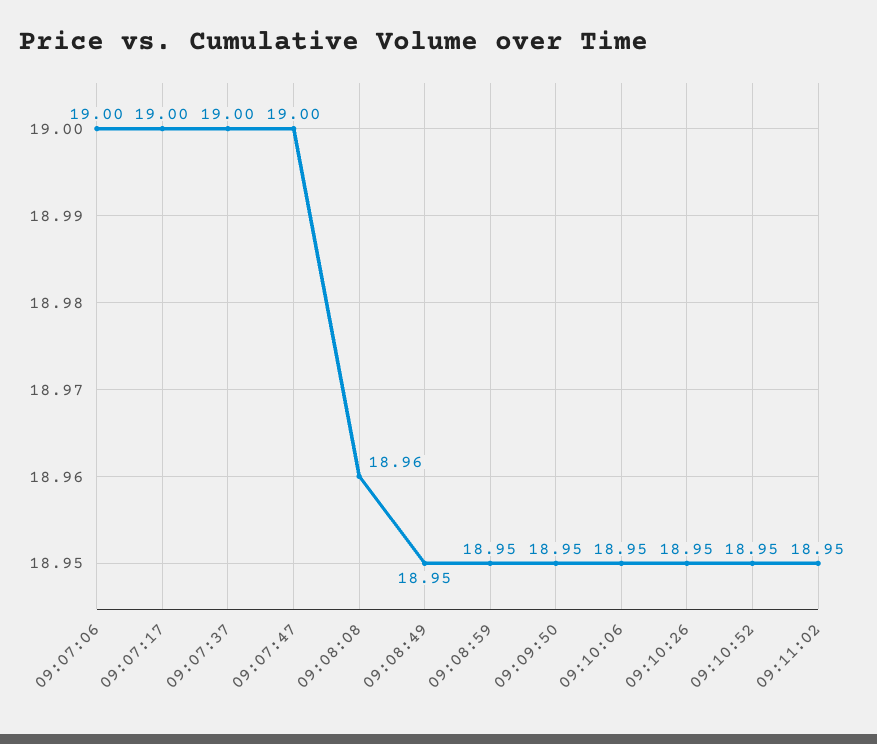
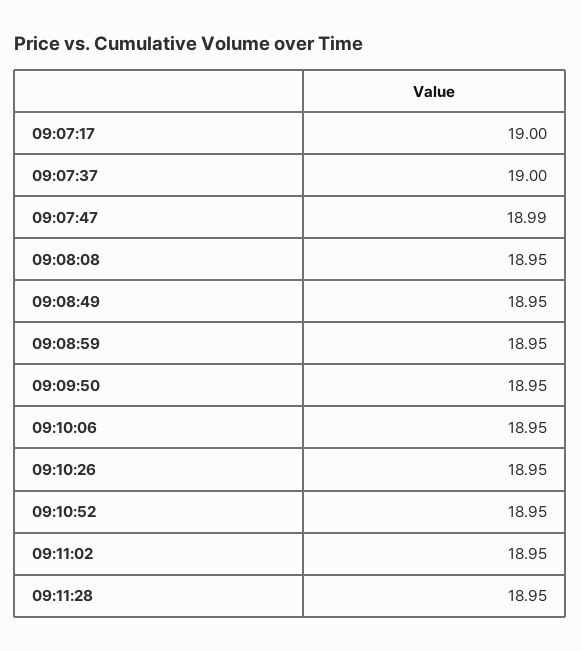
09:07:06: 19 -> none
09:07:47: 19 -> 18.99
09:08:08: 18.96 -> 18.95
09:11:28: none -> 18.95

